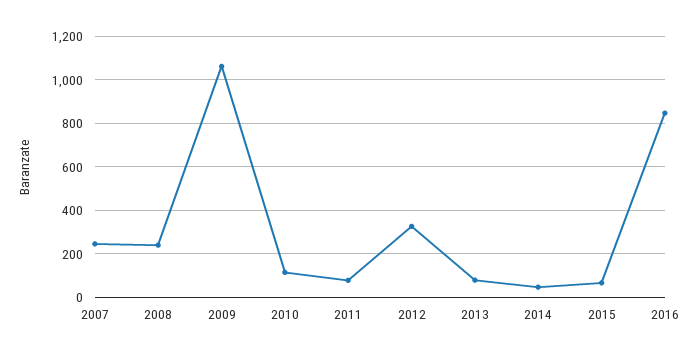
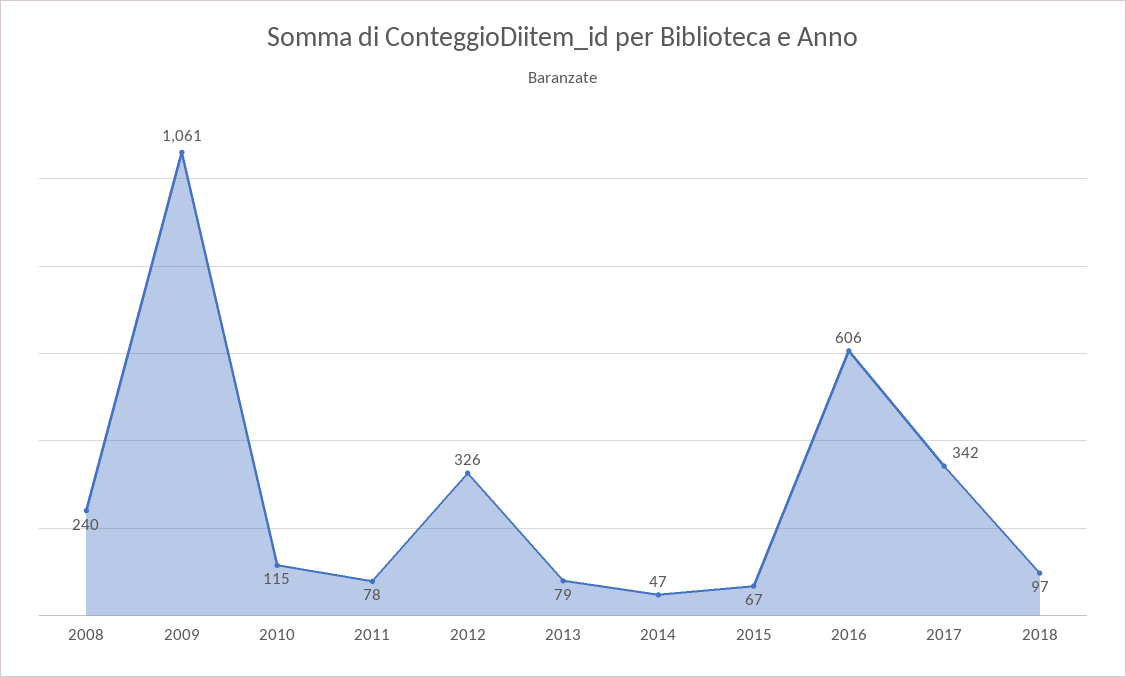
2007: 250 -> none
2016: 850 -> 606
2017: none -> 342
2018: none -> 97

